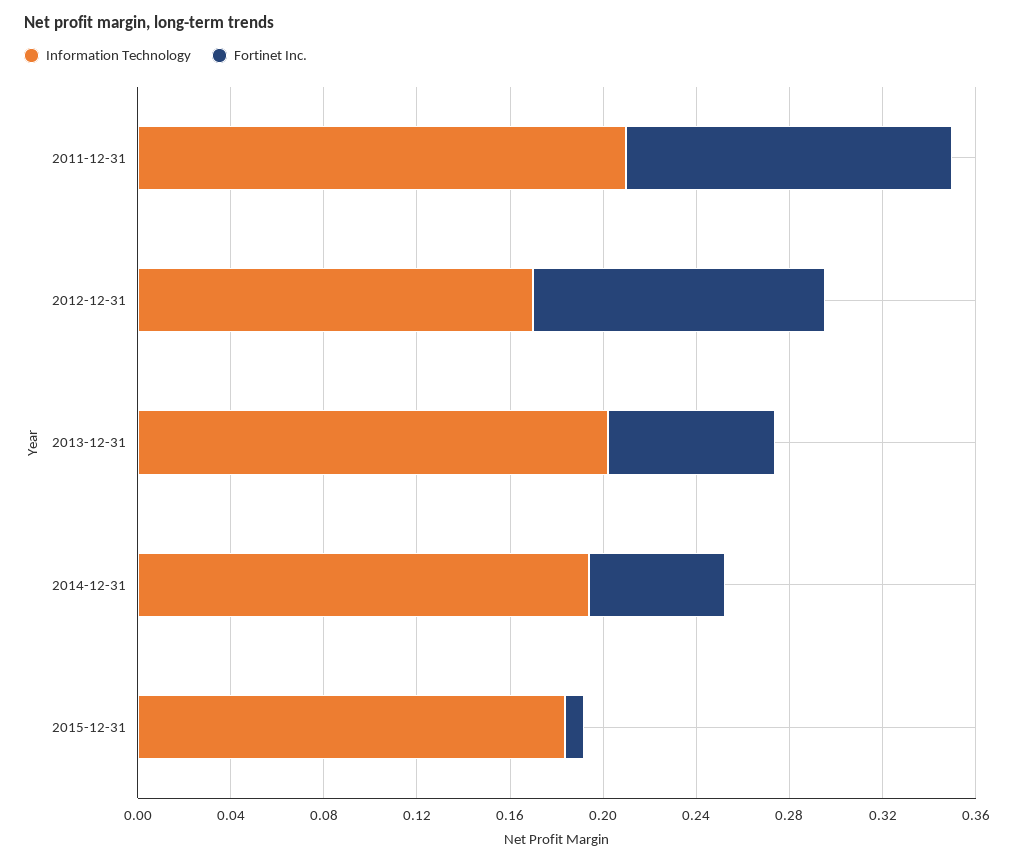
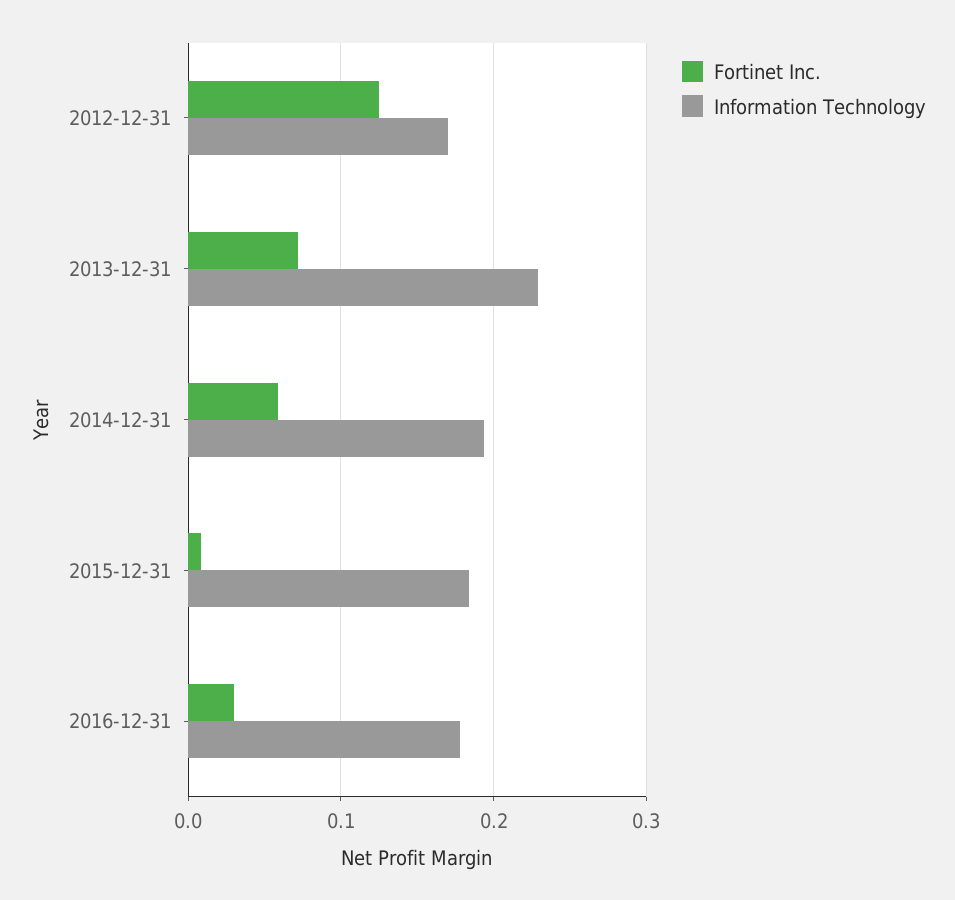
Information Technology, 2011-12-31: 0.21 -> none
Fortinet Inc., 2011-12-31: 0.14 -> none
Information Technology, 2013-12-31: 0.2 -> 0.23
Fortinet Inc., 2016-12-31: none -> 0.03
Information Technology, 2016-12-31: none -> 0.18

